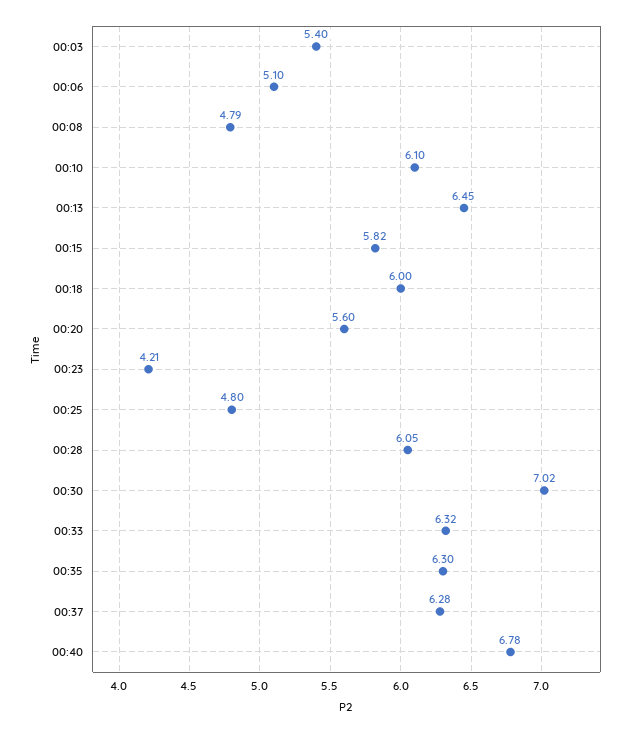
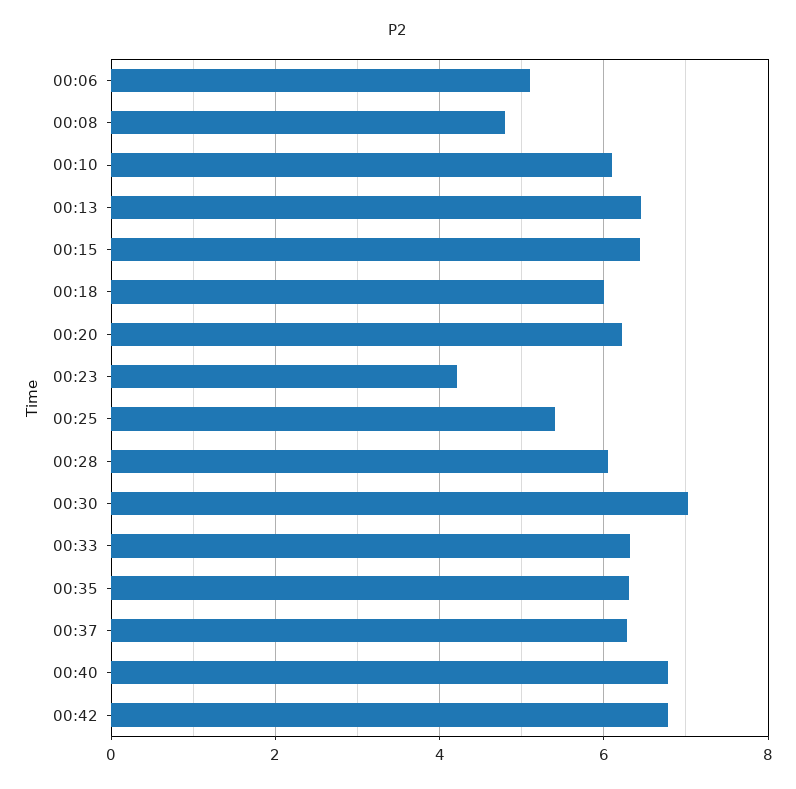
00:03: 5.4 -> none
00:15: 5.82 -> 6.4
00:20: 5.6 -> 6.2
00:25: 4.8 -> 5.4
00:42: none -> 6.8

